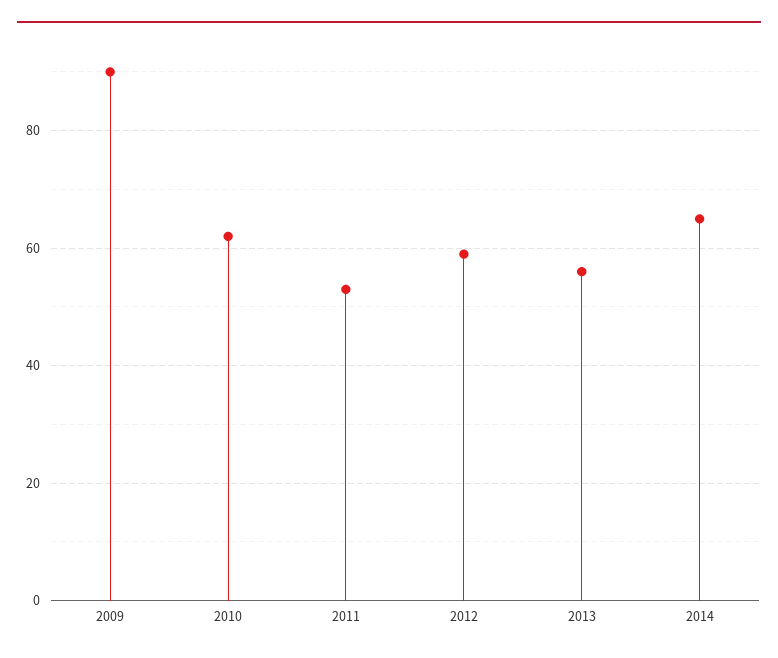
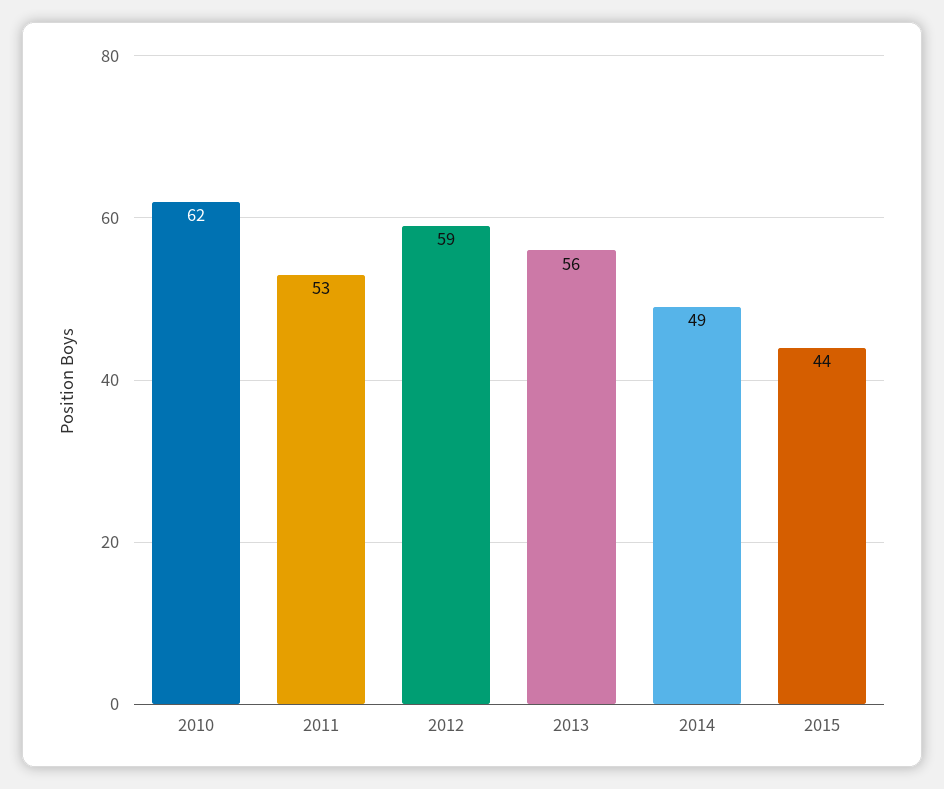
2009: 90 -> none
2014: 65 -> 49
2015: none -> 44

